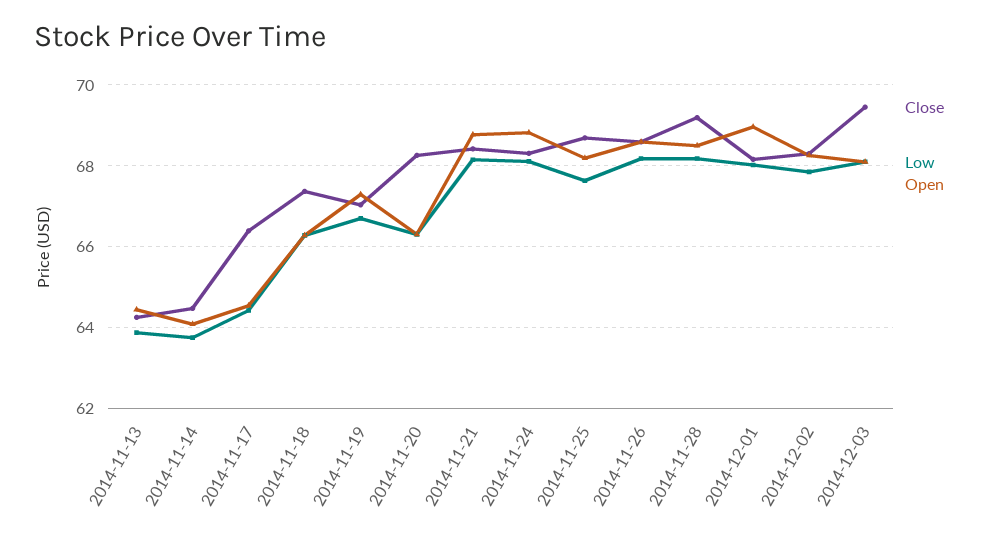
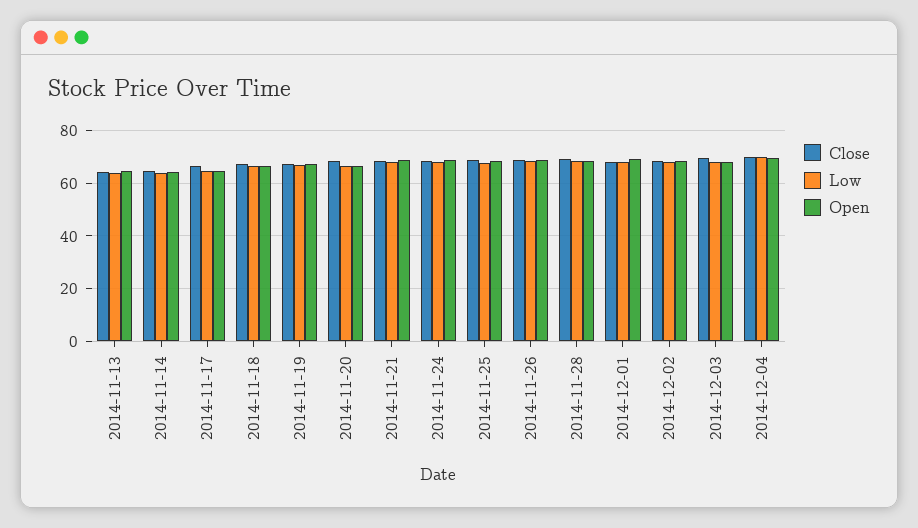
Close, 2014-12-04: none -> 70
Low, 2014-12-04: none -> 70
Open, 2014-12-04: none -> 70

